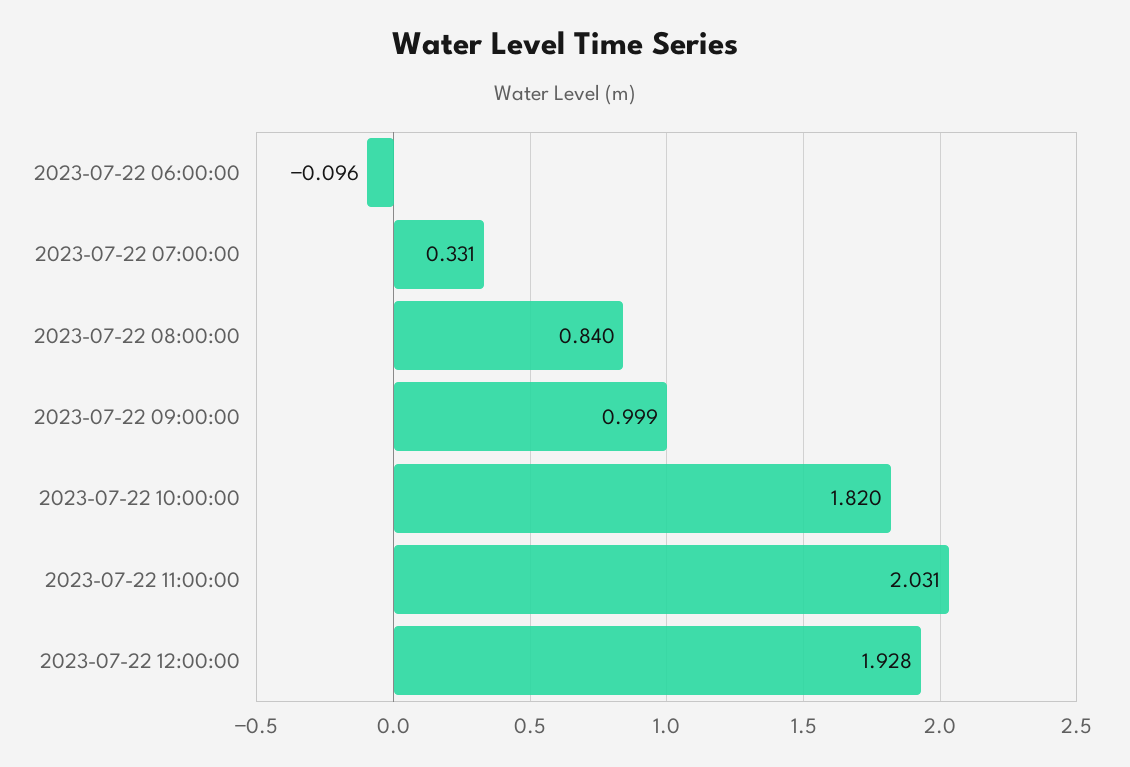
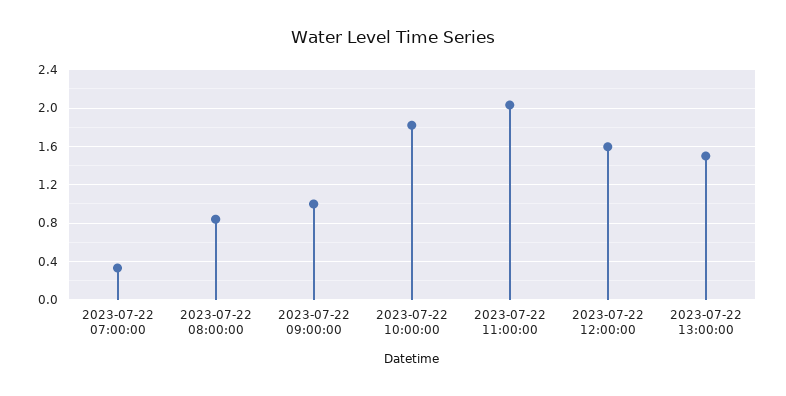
2023-07-22 06:00:00: -0.096 -> none
2023-07-22 12:00:00: 1.928 -> 1.6
2023-07-22 13:00:00: none -> 1.5

